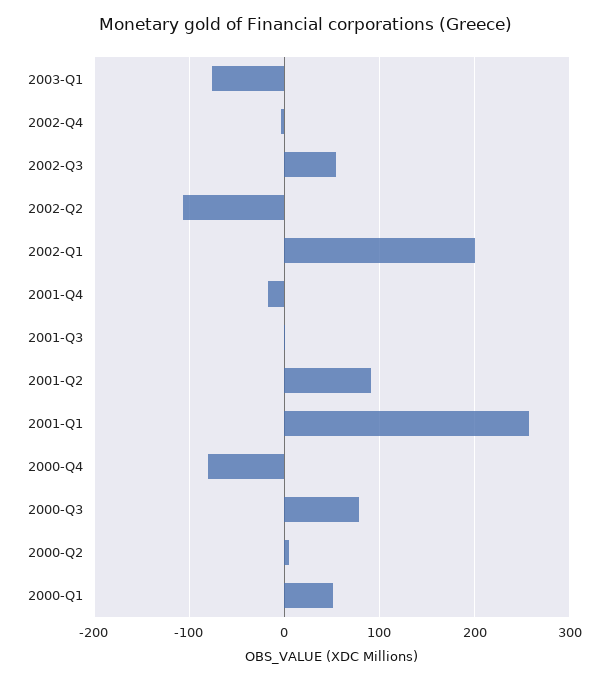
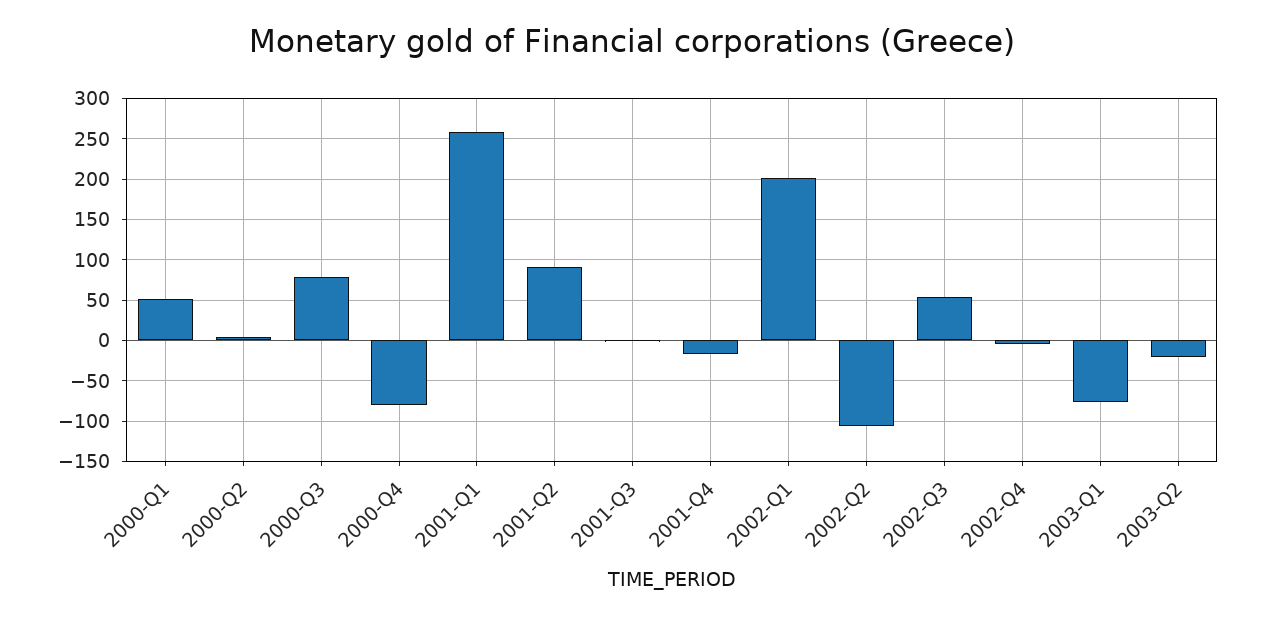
2003-Q2: none -> -20

